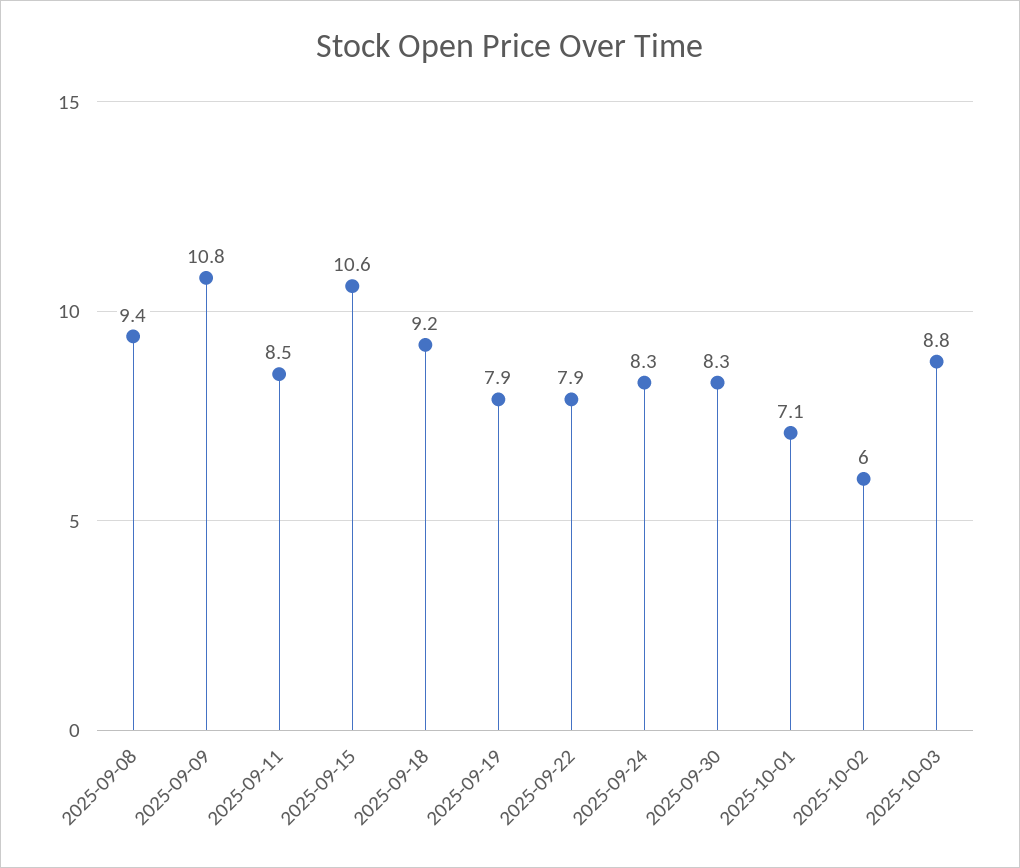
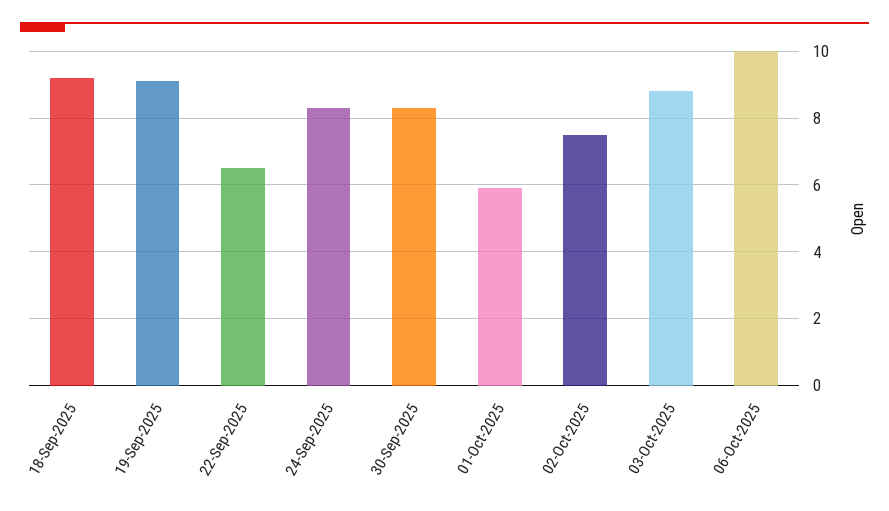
2025-09-08: 9.4 -> none
2025-09-09: 10.8 -> none
2025-09-11: 8.5 -> none
2025-09-15: 10.6 -> none
2025-09-19: 7.9 -> 9
2025-09-22: 7.9 -> 6.5
2025-10-01: 7.1 -> 6
2025-10-02: 6 -> 7.5
06-Oct-2025: none -> 10

